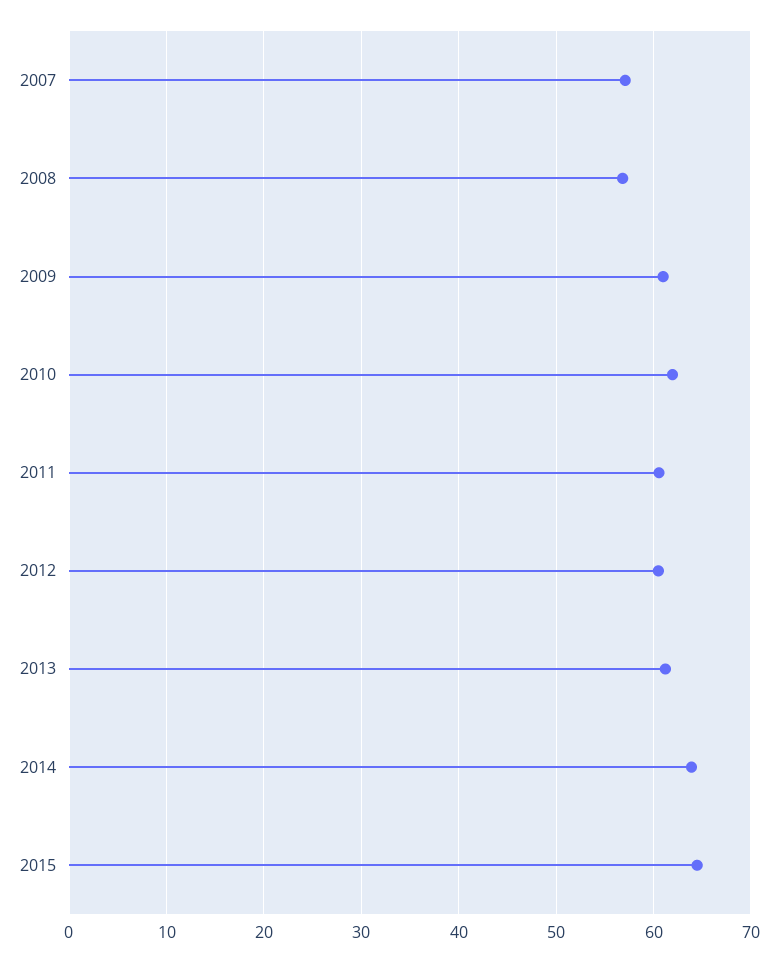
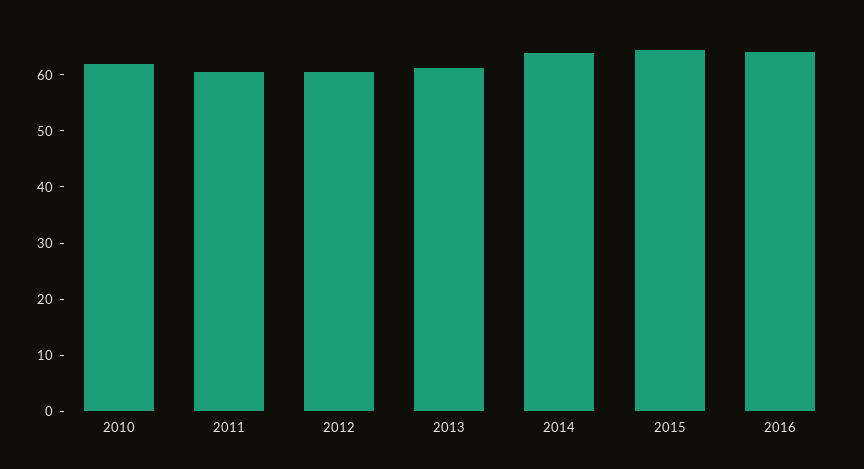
2007: 57 -> none
2008: 57 -> none
2009: 61 -> none
2016: none -> 64

